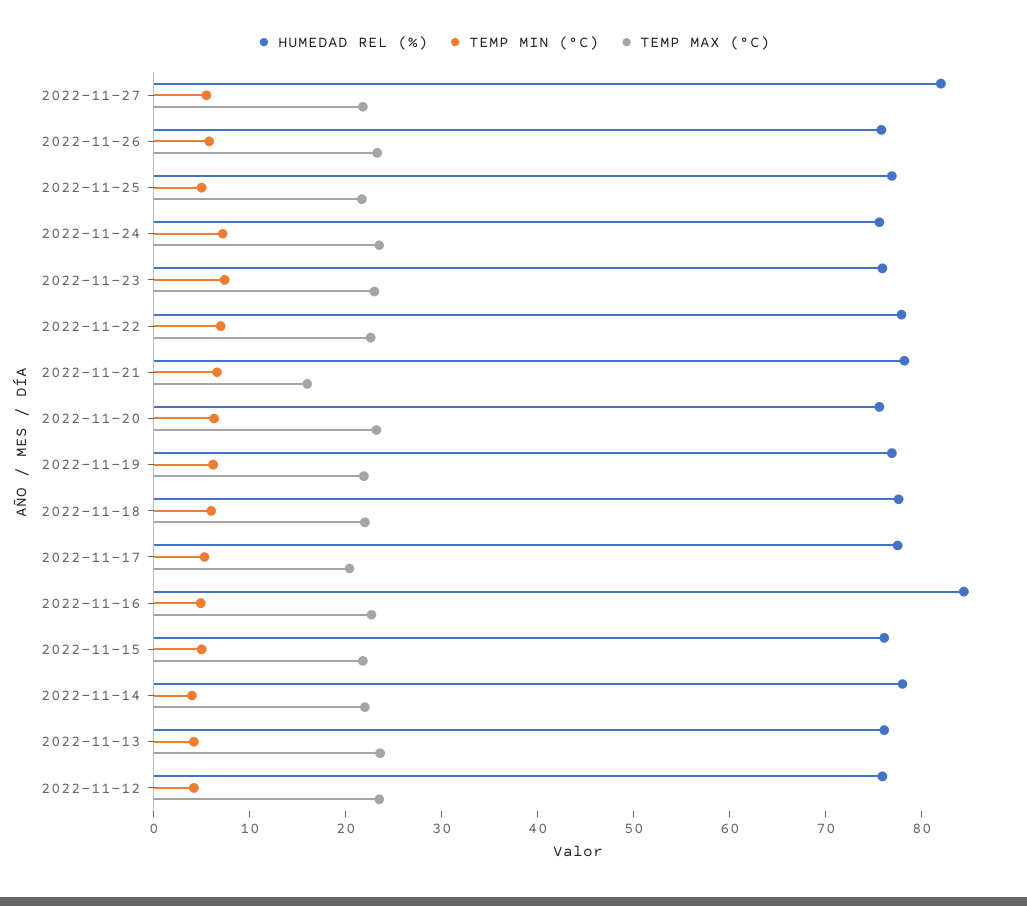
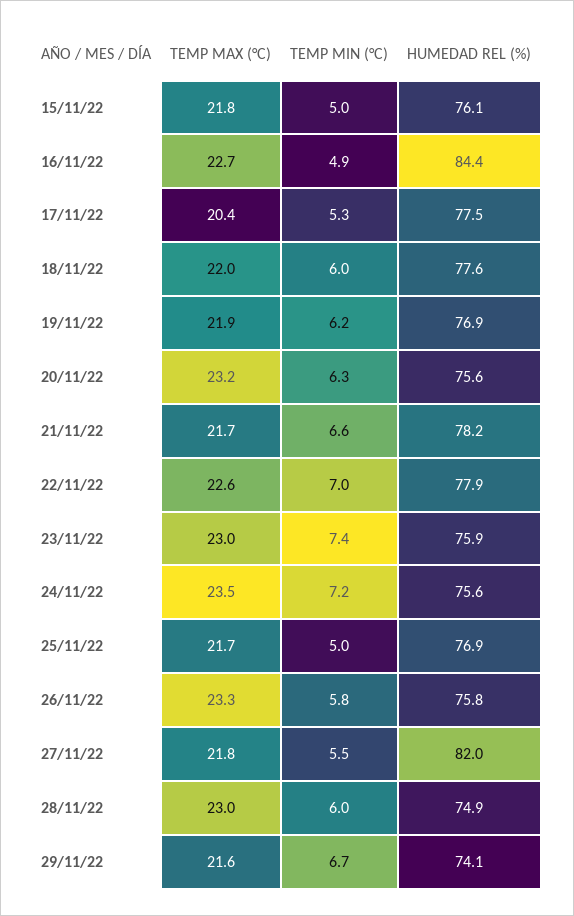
TEMP MAX (°C), 2022-11-21: 16 -> 21.7
HUMEDAD REL (%), 2022-11-14: 78 -> none
TEMP MIN (°C), 2022-11-14: 4 -> none
TEMP MAX (°C), 2022-11-14: 22 -> none
HUMEDAD REL (%), 2022-11-13: 76 -> none
TEMP MIN (°C), 2022-11-13: 4 -> none
TEMP MAX (°C), 2022-11-13: 24 -> none
HUMEDAD REL (%), 2022-11-12: 76 -> none
TEMP MIN (°C), 2022-11-12: 4 -> none
TEMP MAX (°C), 2022-11-12: 24 -> none
TEMP MAX (°C), 28/11/22: none -> 23
TEMP MIN (°C), 28/11/22: none -> 6
HUMEDAD REL (%), 28/11/22: none -> 74.9
TEMP MAX (°C), 29/11/22: none -> 21.6
TEMP MIN (°C), 29/11/22: none -> 6.7
HUMEDAD REL (%), 29/11/22: none -> 74.1

